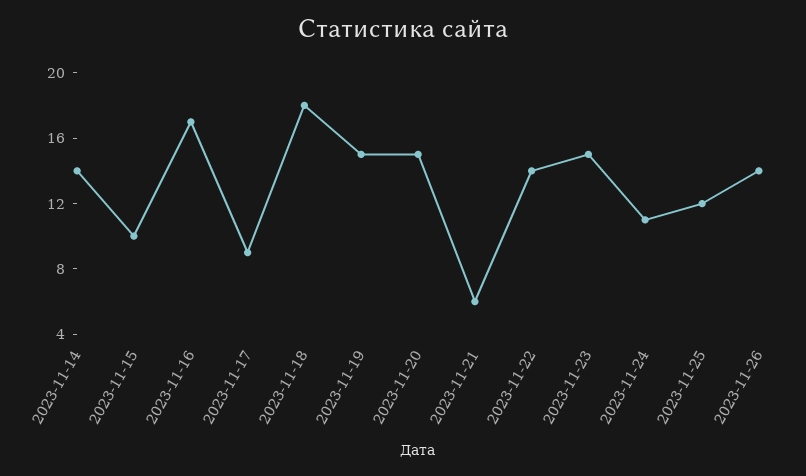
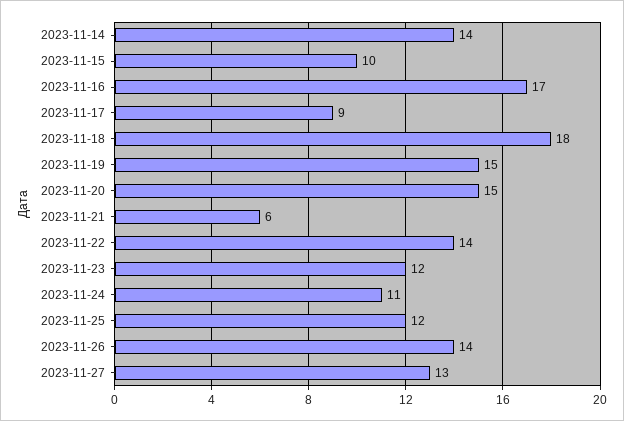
2023-11-23: 15 -> 12
2023-11-27: none -> 13

